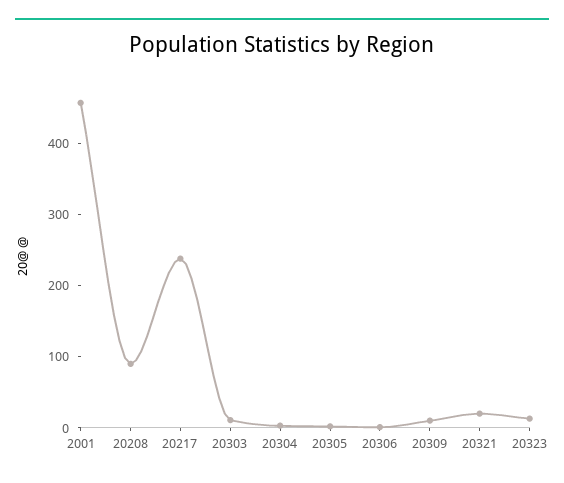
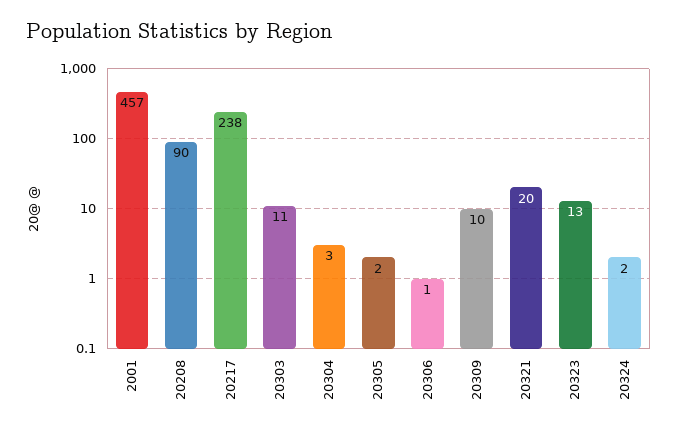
20324: none -> 2

